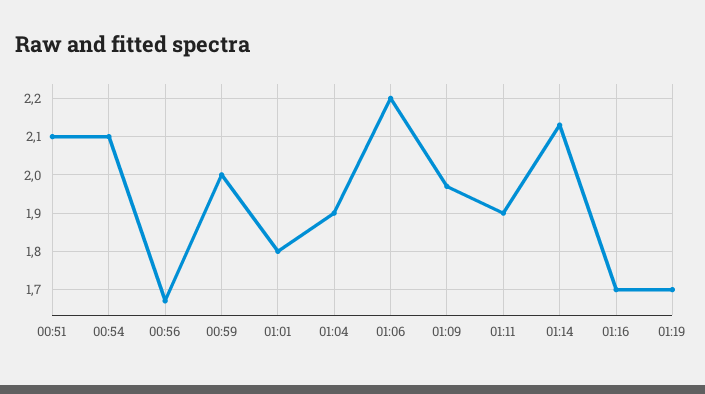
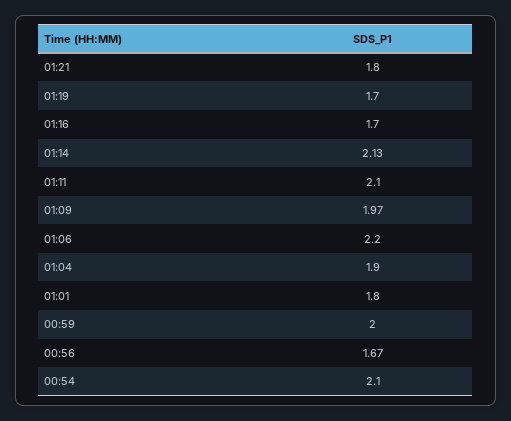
00:51: 2.1 -> none
01:11: 1.9 -> 2.1
01:21: none -> 1.8

